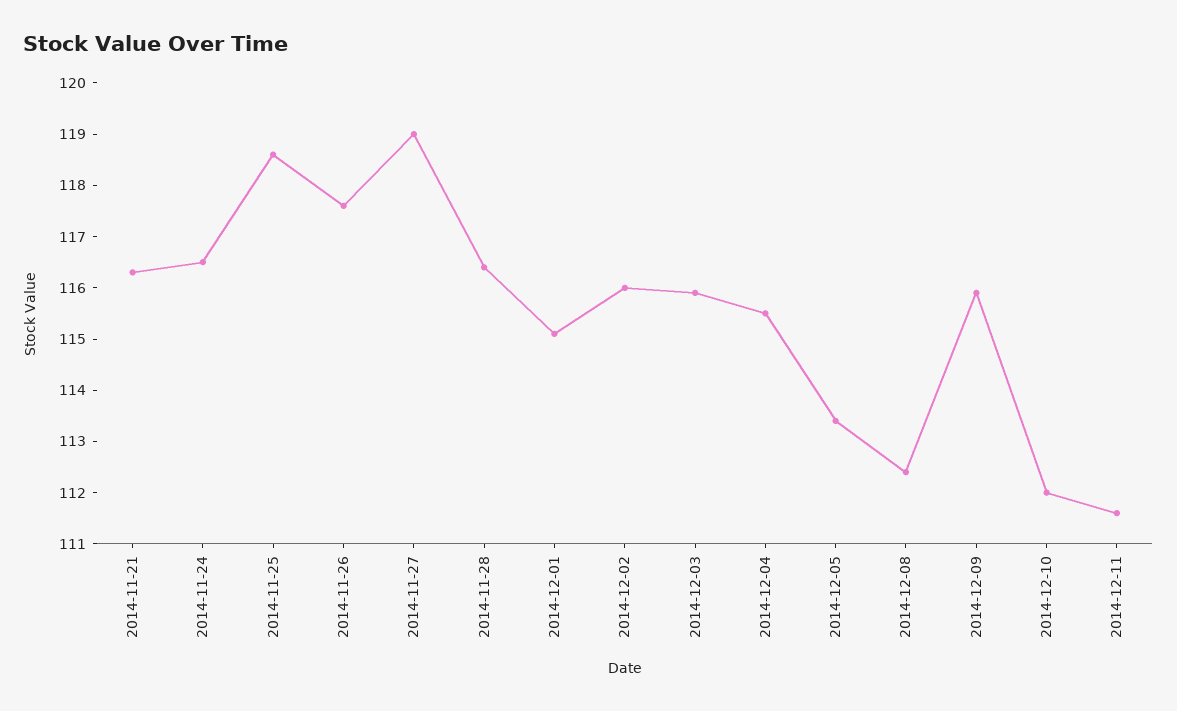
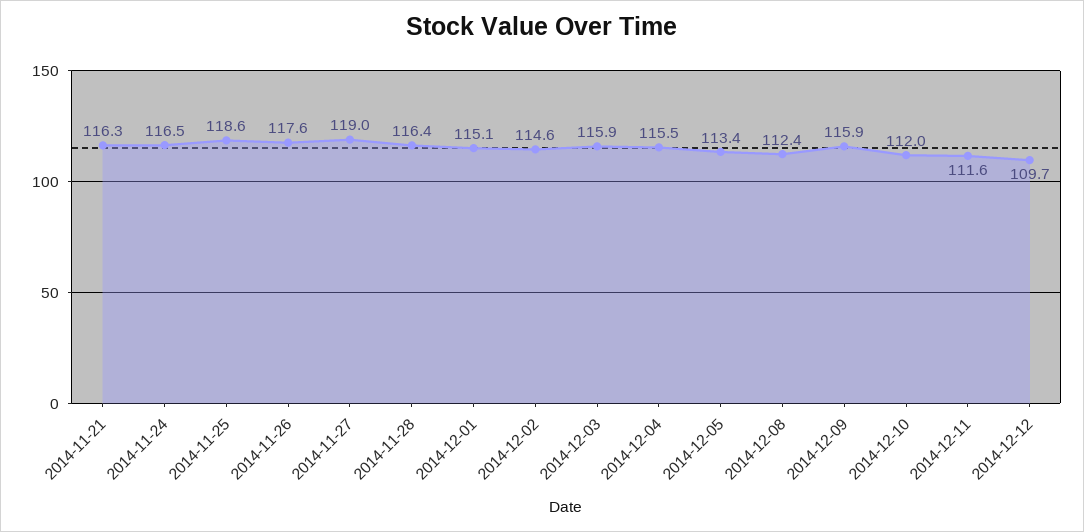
2014-12-02: 116 -> 114.6
2014-12-12: none -> 109.7

